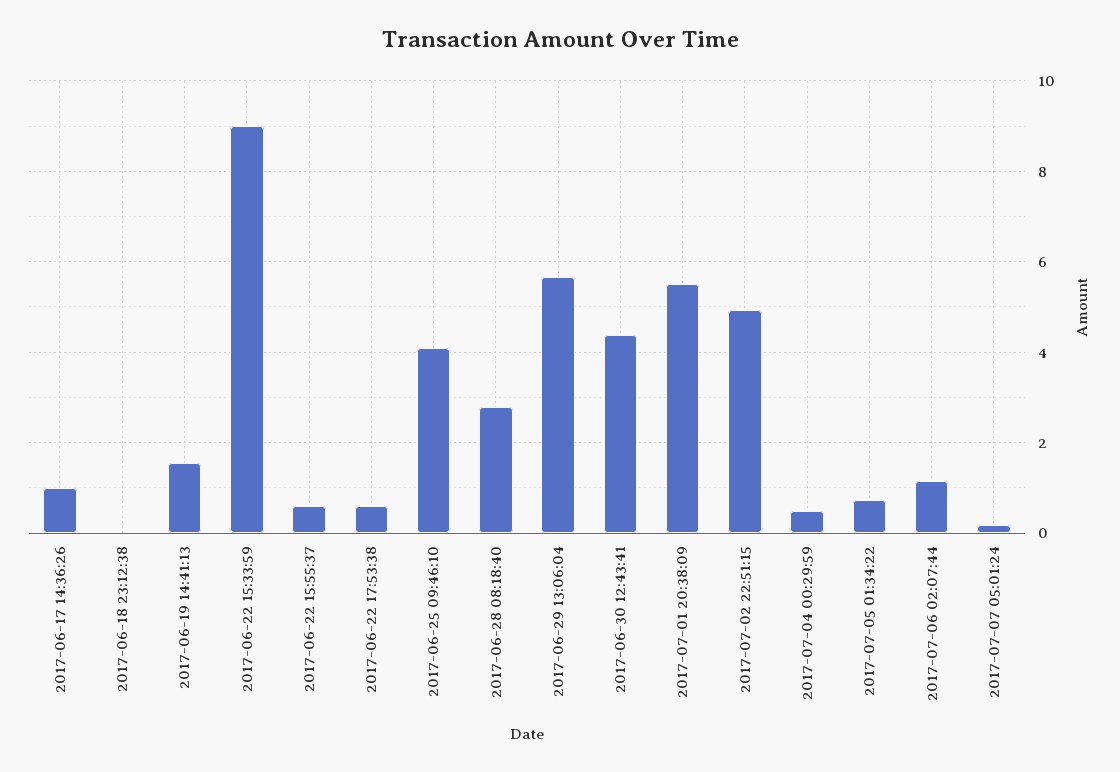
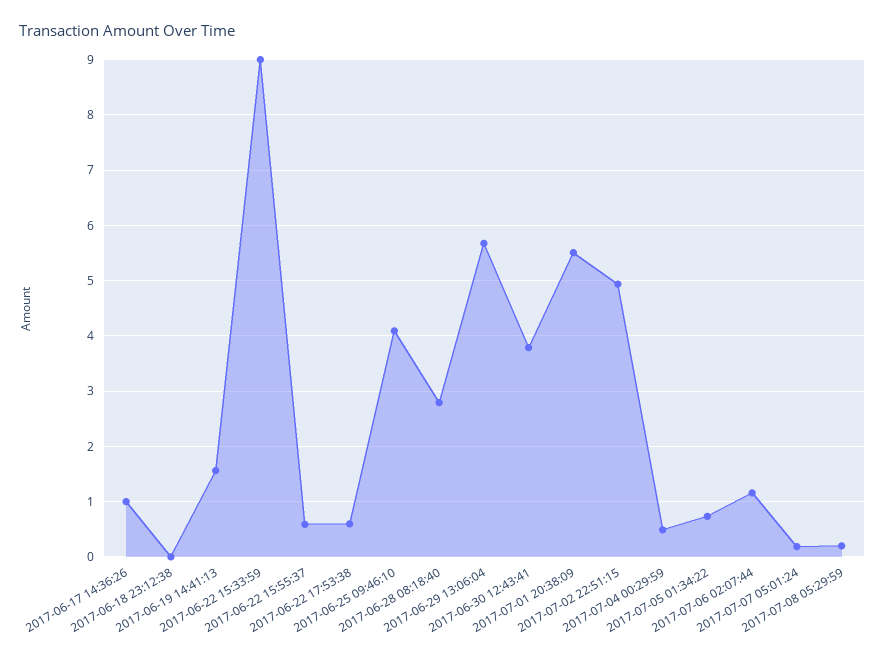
2017-06-30 12:43:41: 4.4 -> 3.8
2017-07-08 05:29:59: none -> 0.2

